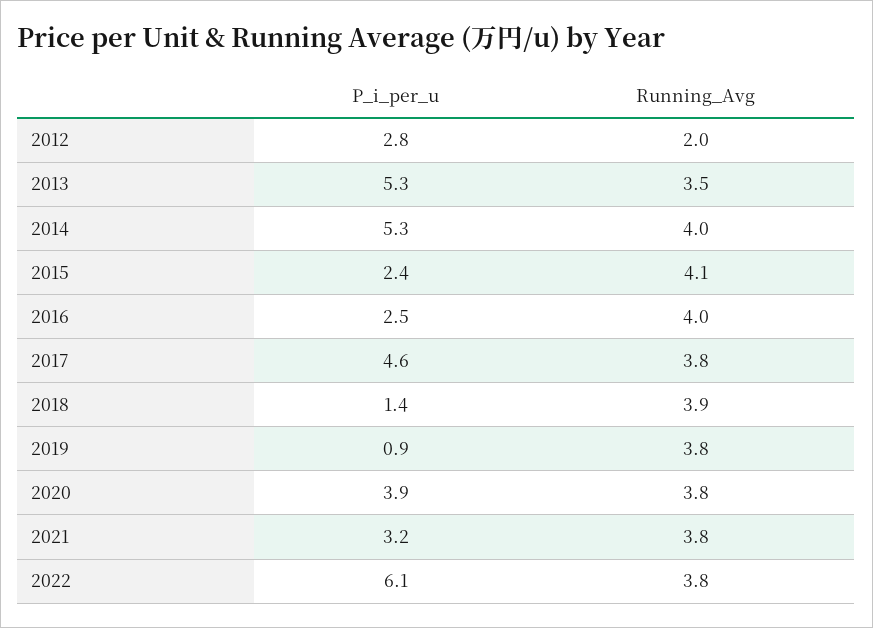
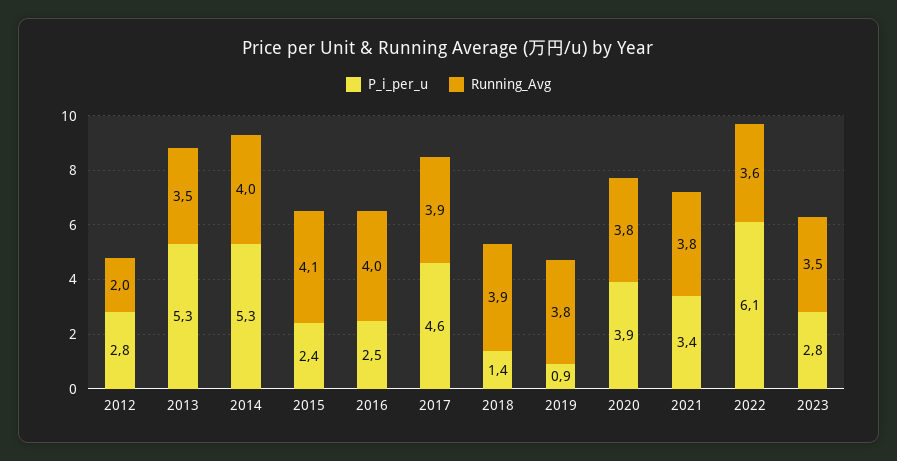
Running_Avg, 2017: 3.8 -> 3.9
P_i_per_u, 2021: 3.2 -> 3.4
Running_Avg, 2022: 3.8 -> 3.6
P_i_per_u, 2023: none -> 2.8
Running_Avg, 2023: none -> 3.5

